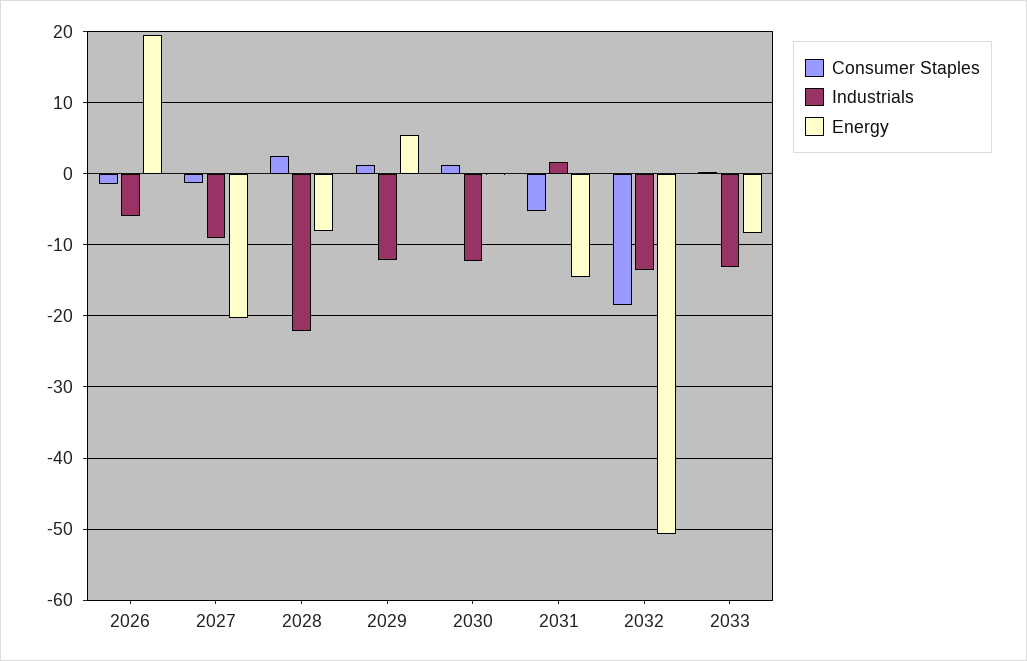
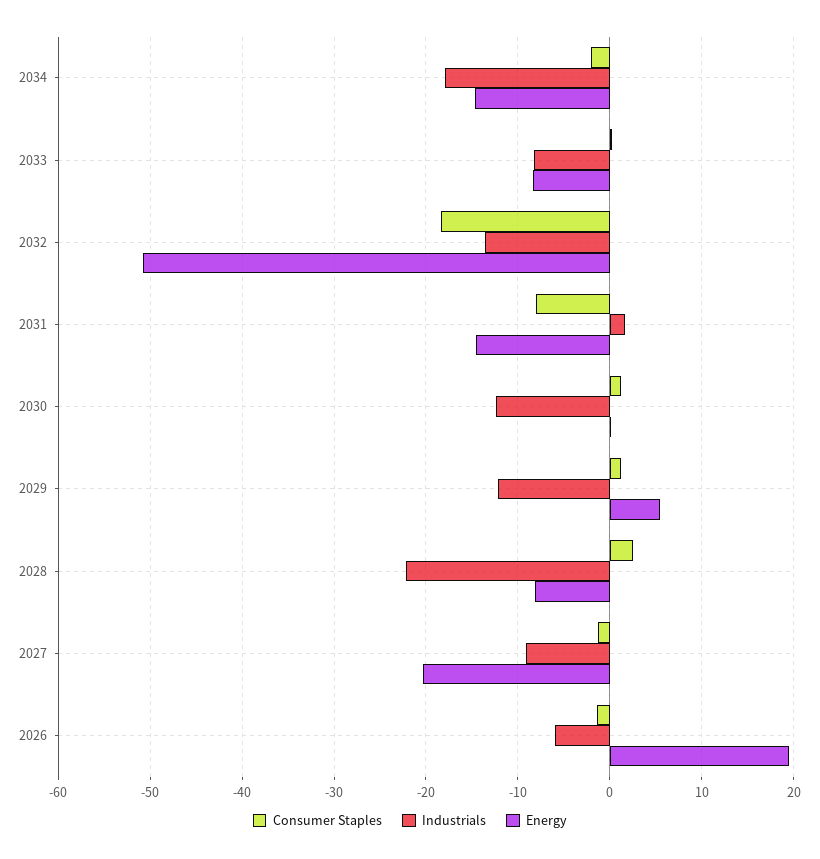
Consumer Staples, 2031: -5 -> -8
Industrials, 2033: -13 -> -8
Consumer Staples, 2034: none -> -2
Industrials, 2034: none -> -18
Energy, 2034: none -> -15

